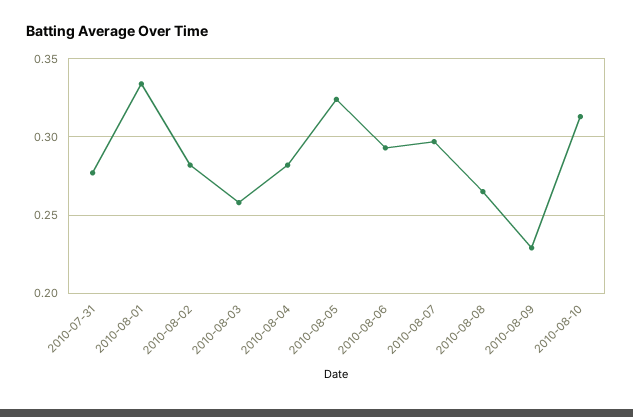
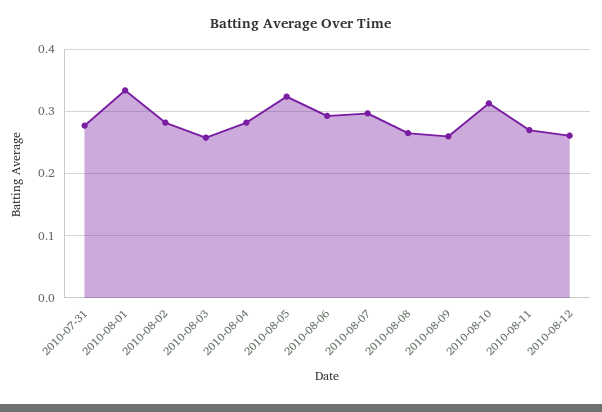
2010-08-09: 0.23 -> 0.26
2010-08-11: none -> 0.27
2010-08-12: none -> 0.26

